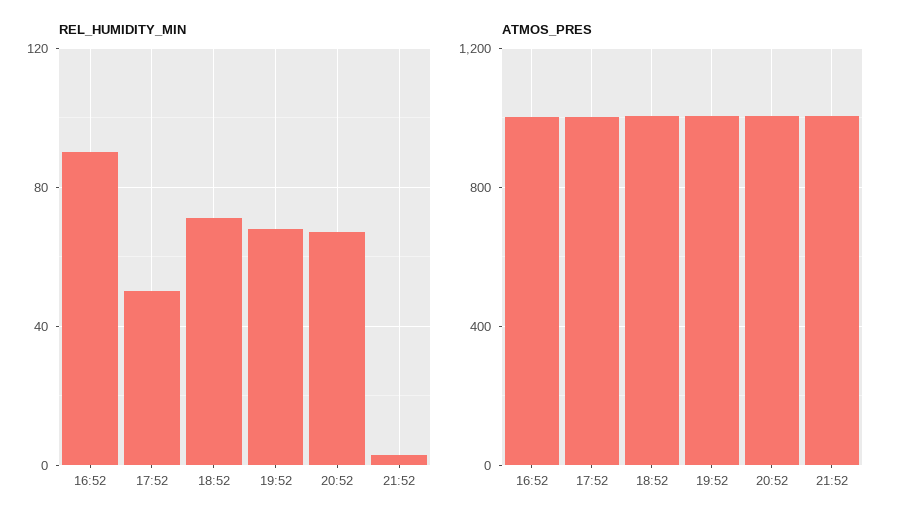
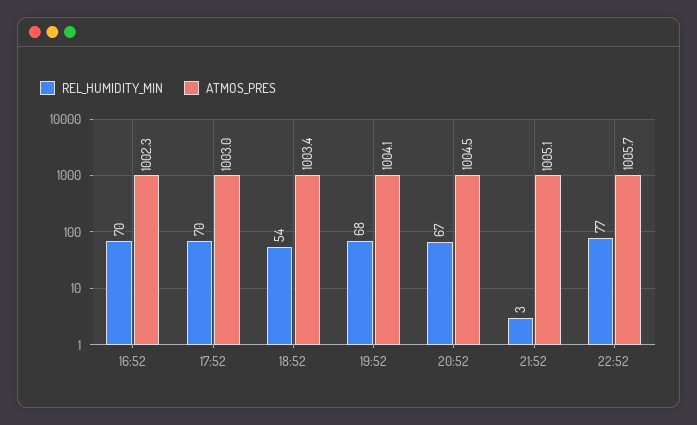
REL_HUMIDITY_MIN, 16:52: 90 -> 70
REL_HUMIDITY_MIN, 17:52: 50 -> 70
REL_HUMIDITY_MIN, 18:52: 70 -> 54
REL_HUMIDITY_MIN, 22:52: none -> 77
ATMOS_PRES, 22:52: none -> 1005.7

